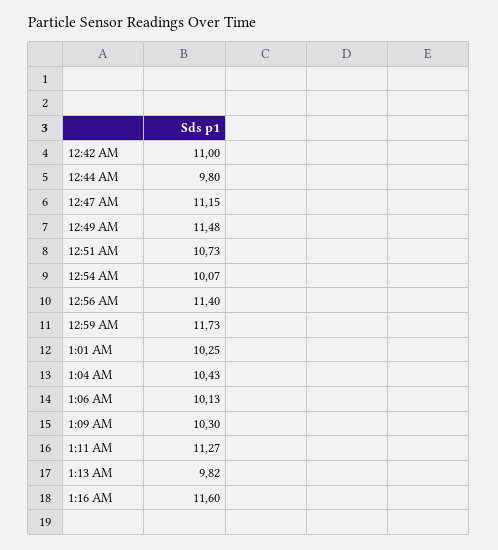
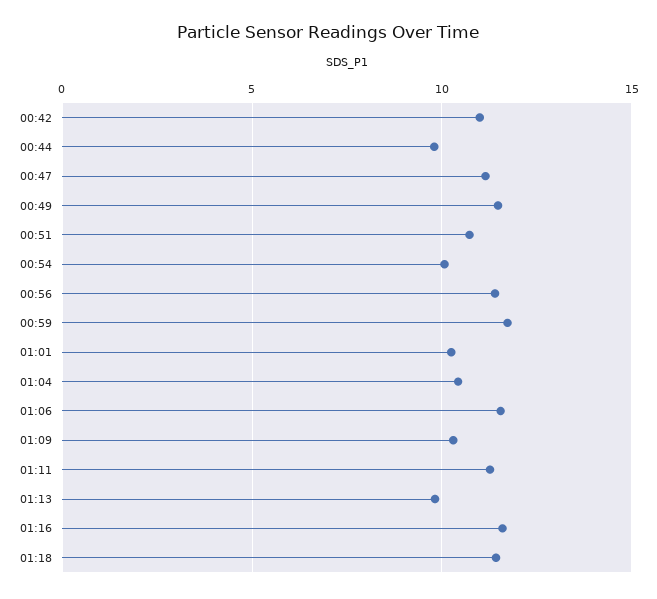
1:06 AM: 10.13 -> 11.5
01:18: none -> 11.5

